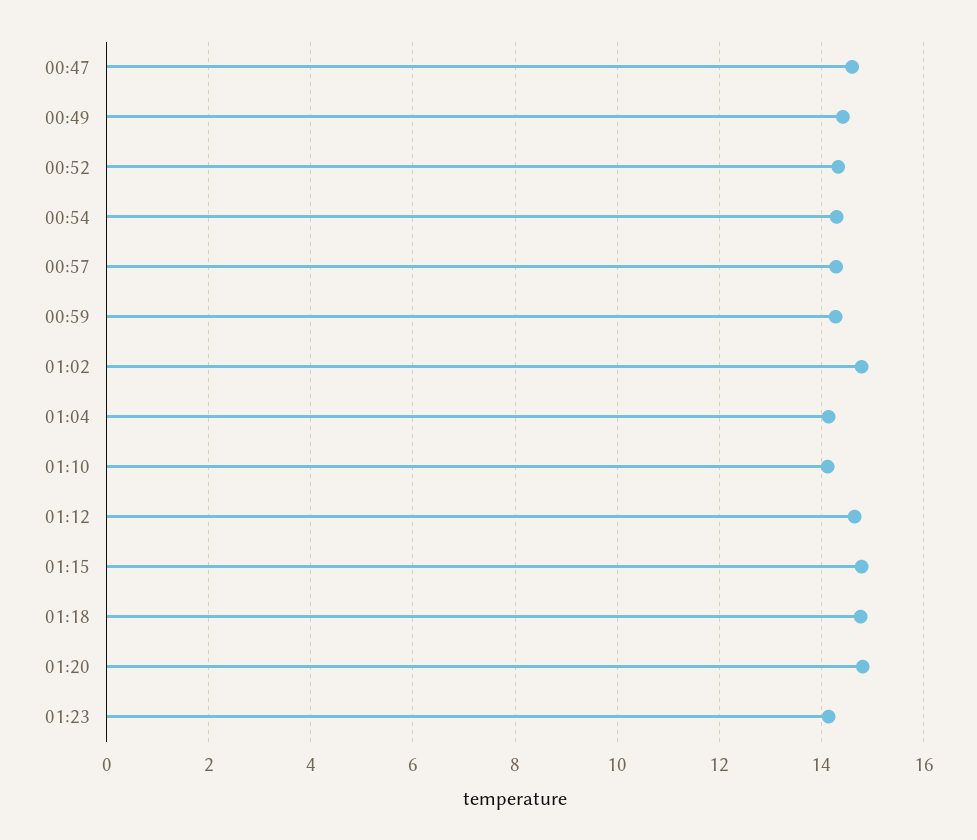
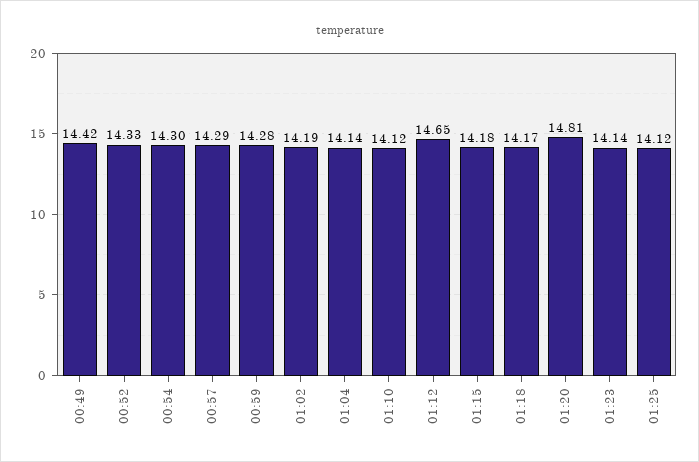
00:47: 14.6 -> none
01:02: 14.8 -> 14.19
01:15: 14.8 -> 14.18
01:18: 14.8 -> 14.17
01:25: none -> 14.12

